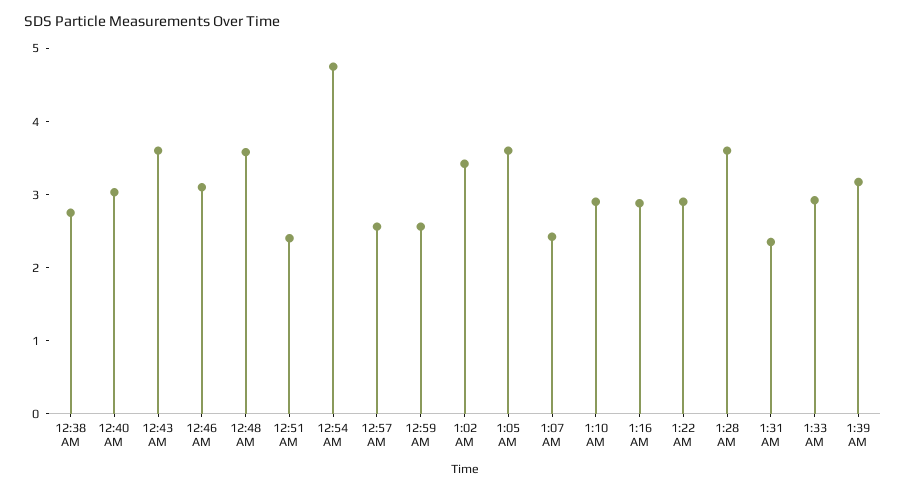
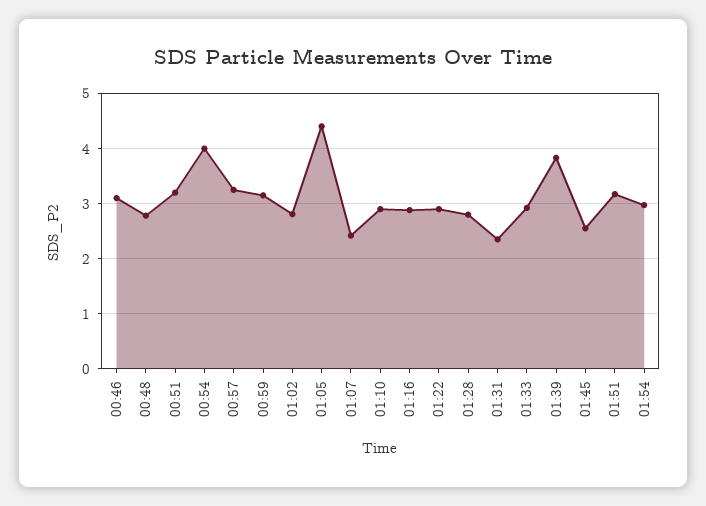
12:38 AM: 2.8 -> none
12:40 AM: 3 -> none
12:43 AM: 3.6 -> none
12:48 AM: 3.6 -> 2.8
12:51 AM: 2.4 -> 3.2
12:54 AM: 4.8 -> 4
12:57 AM: 2.6 -> 3.2
12:59 AM: 2.6 -> 3.2
1:02 AM: 3.4 -> 2.8
1:05 AM: 3.6 -> 4.4
1:28 AM: 3.6 -> 2.8
1:39 AM: 3.2 -> 3.8
01:45: none -> 2.6
01:51: none -> 3.2
01:54: none -> 3

